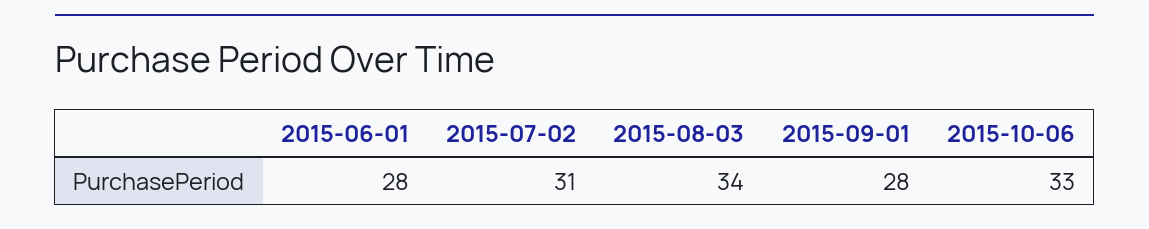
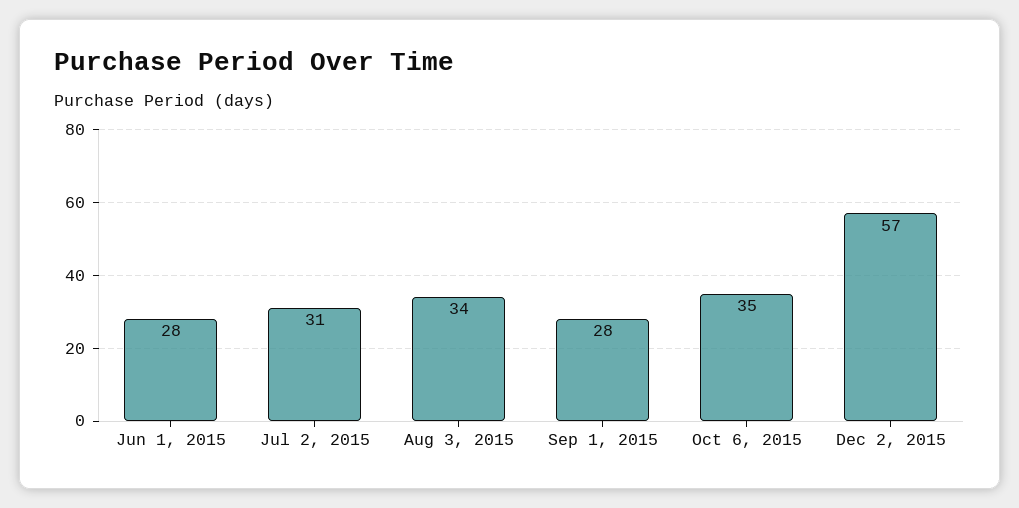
2015-10-06: 33 -> 35
Dec 2, 2015: none -> 57

